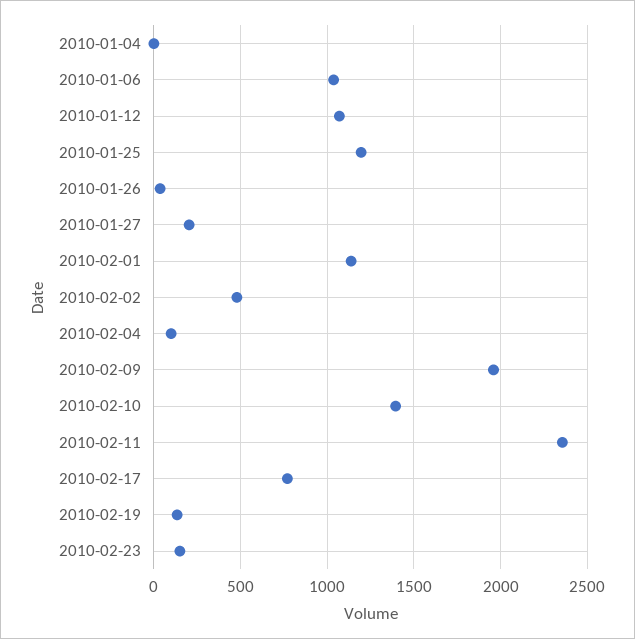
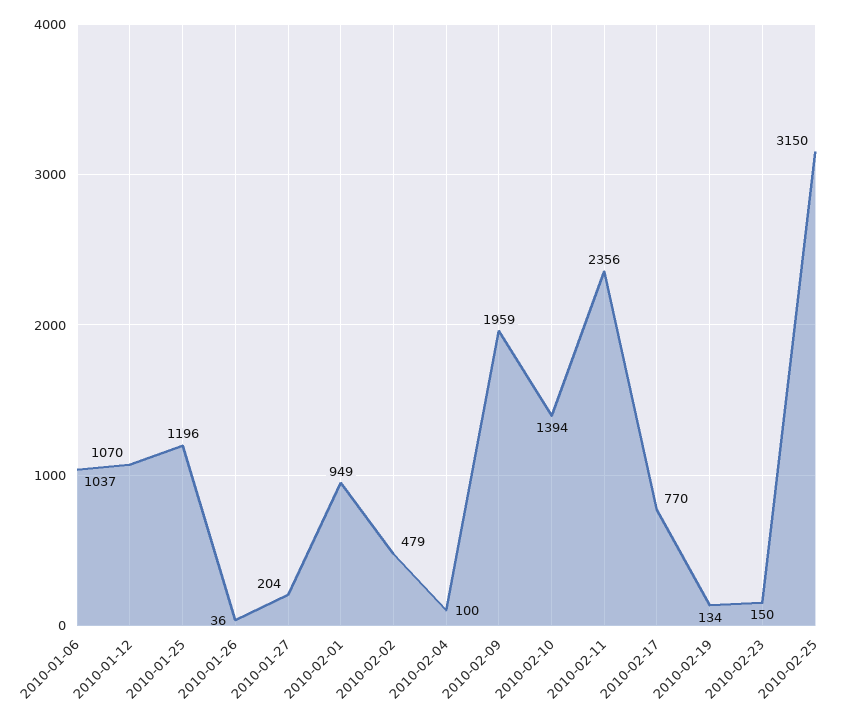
2010-01-04: 0 -> none
2010-02-01: 1150 -> 949
2010-02-25: none -> 3150

